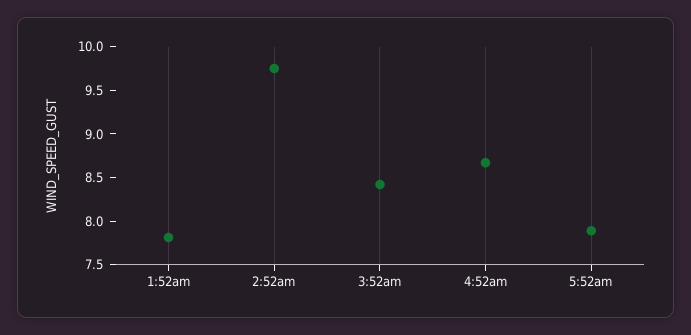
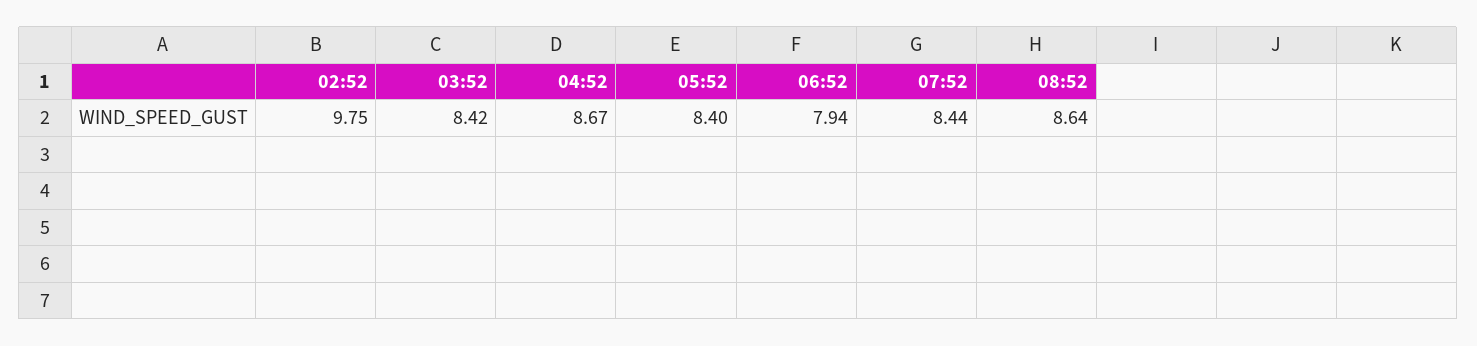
1:52am: 7.8 -> none
5:52am: 7.9 -> 8.4
06:52: none -> 7.94
07:52: none -> 8.44
08:52: none -> 8.64

